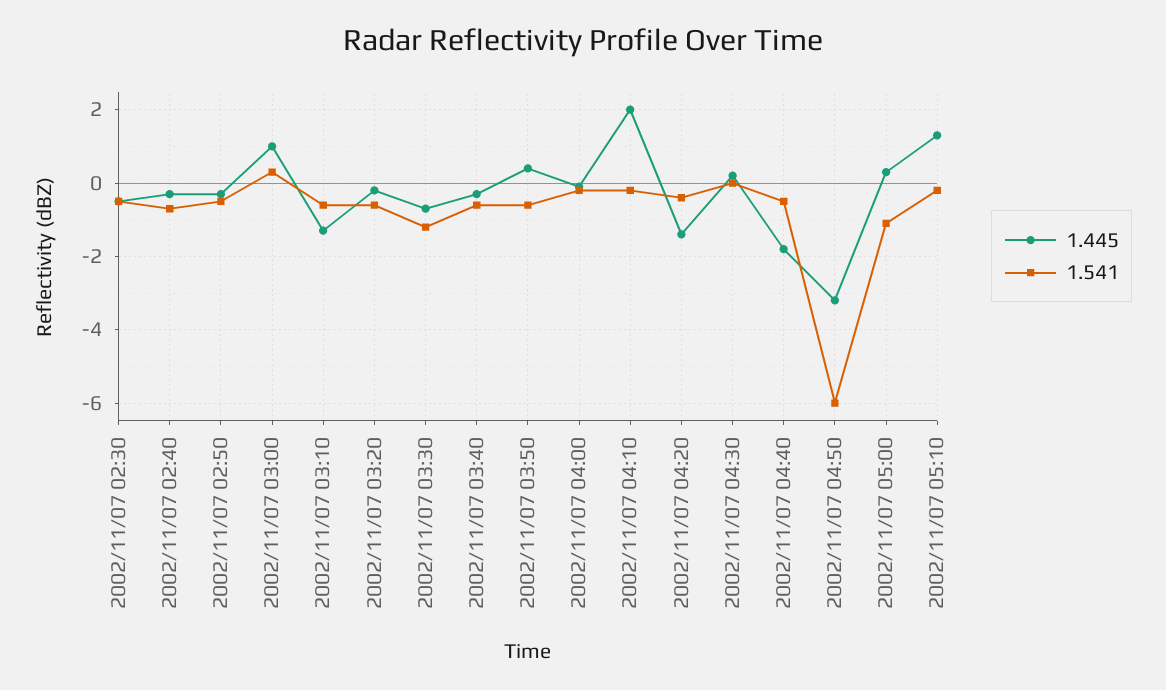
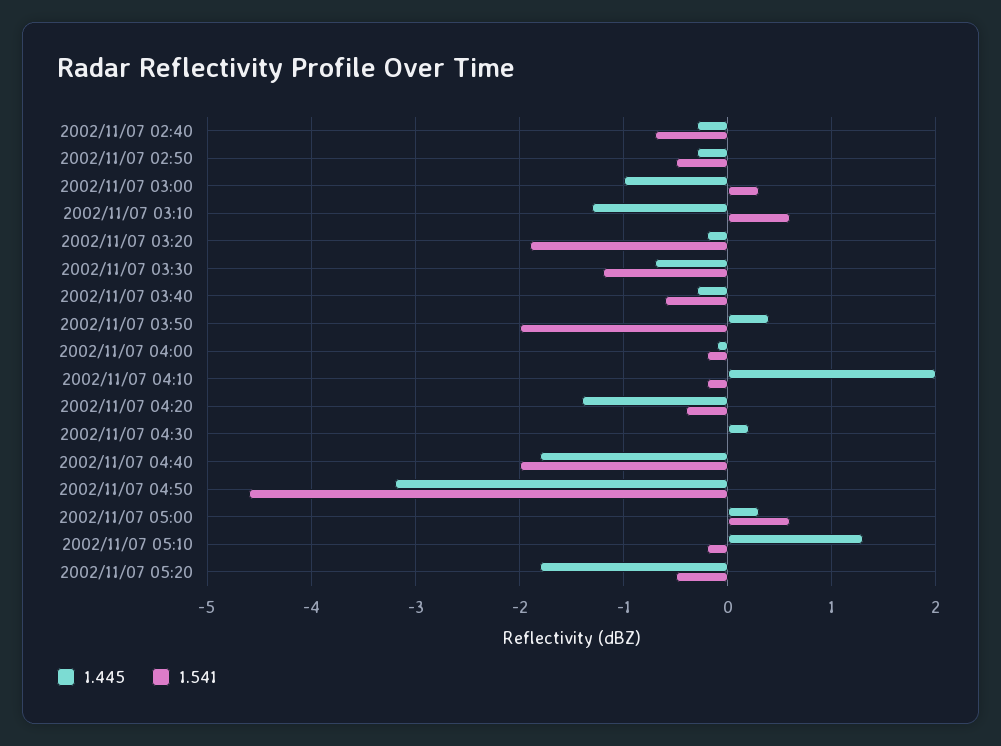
1.445, 2002/11/07 02:30: -0.5 -> none
1.541, 2002/11/07 02:30: -0.5 -> none
1.445, 2002/11/07 03:00: 1 -> -1
1.541, 2002/11/07 03:10: -0.5 -> 0.6
1.541, 2002/11/07 03:20: -0.5 -> -1.9
1.541, 2002/11/07 03:50: -0.5 -> -2
1.541, 2002/11/07 04:40: -0.5 -> -2
1.541, 2002/11/07 04:50: -6 -> -4.6
1.541, 2002/11/07 05:00: -1 -> 0.6
1.445, 2002/11/07 05:20: none -> -1.8
1.541, 2002/11/07 05:20: none -> -0.5

